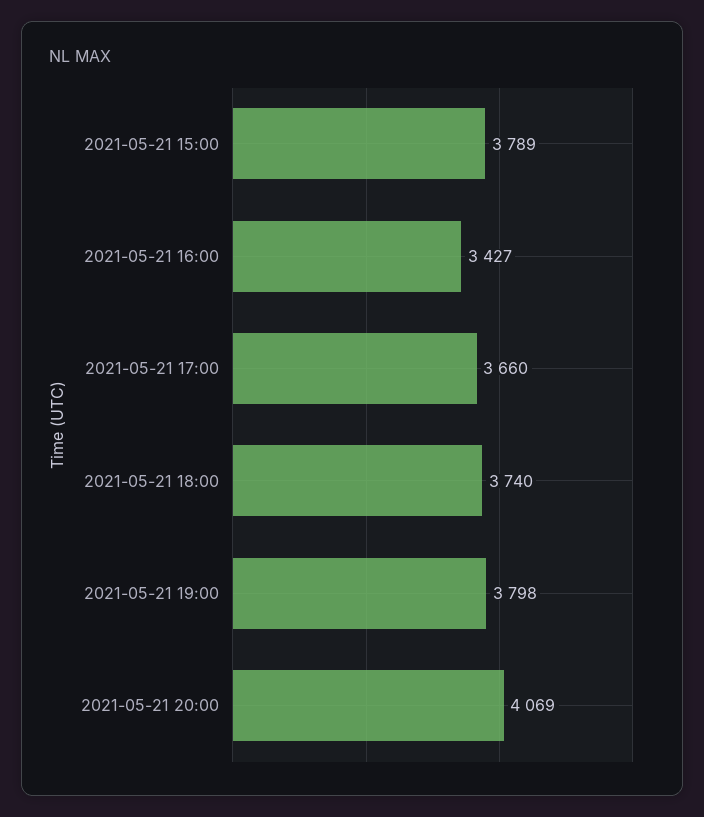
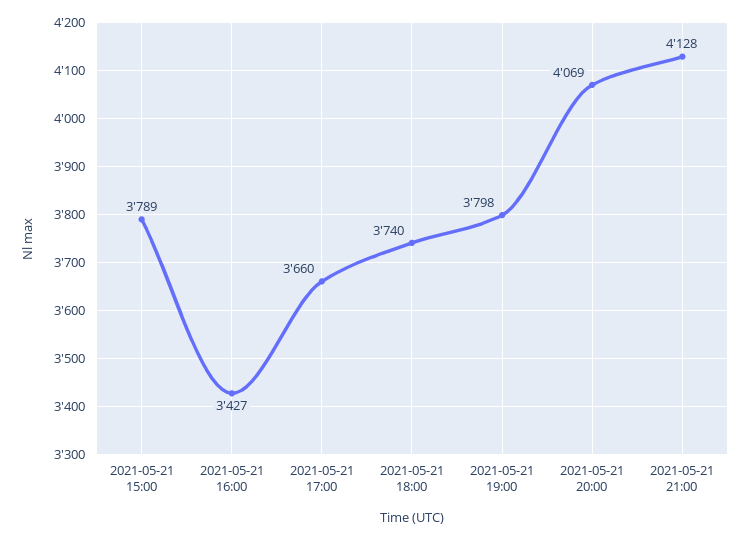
2021-05-21 21:00: none -> 4128

